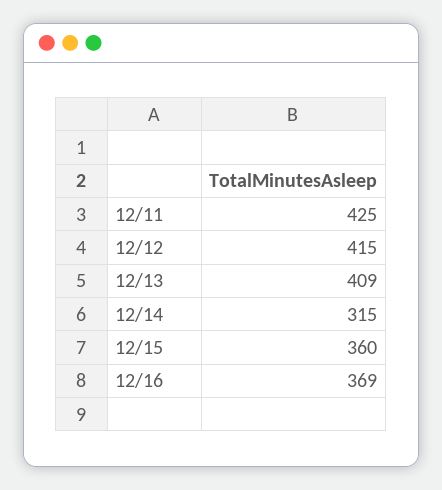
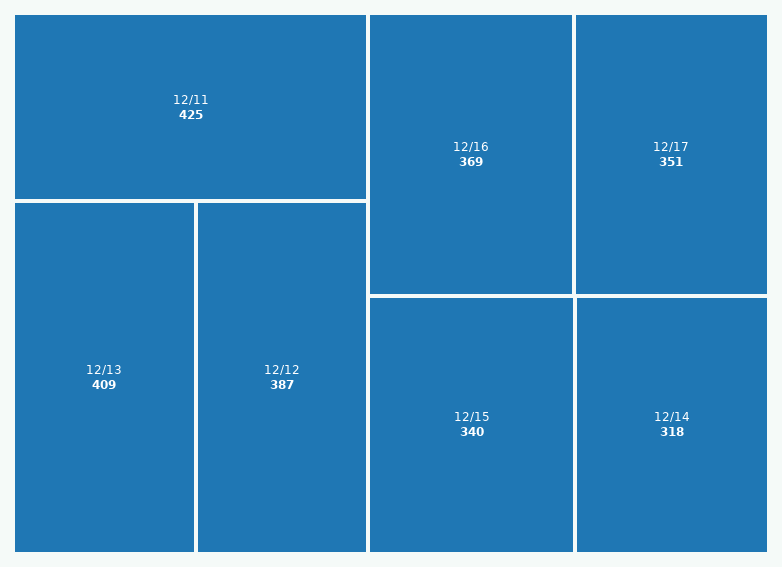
12/12: 415 -> 387
12/14: 315 -> 318
12/15: 360 -> 340
12/17: none -> 351

